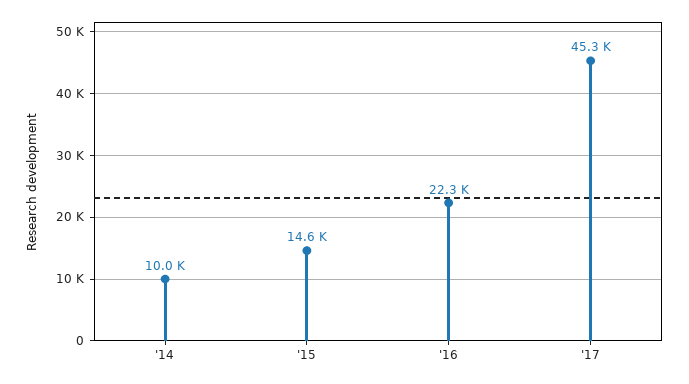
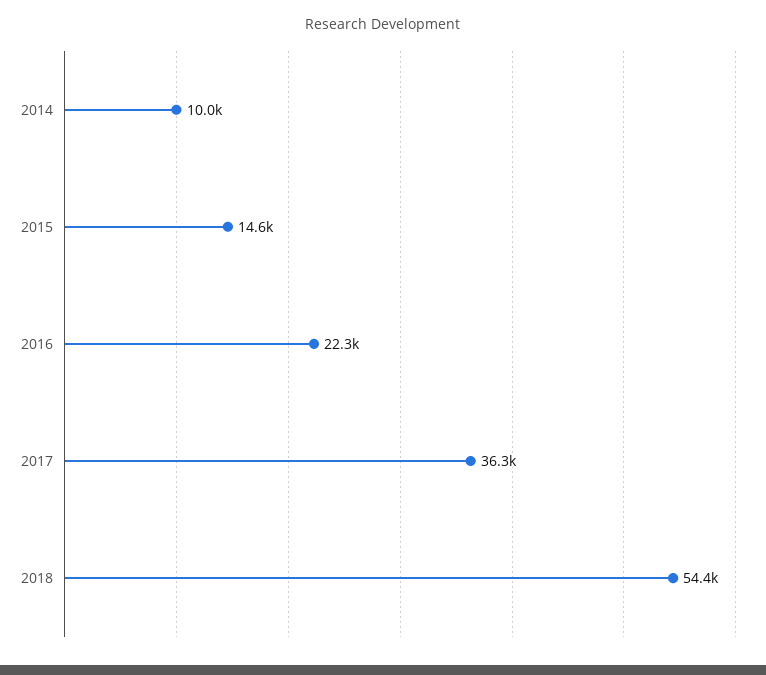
'17: 45300 -> 36300
2018: none -> 54400

